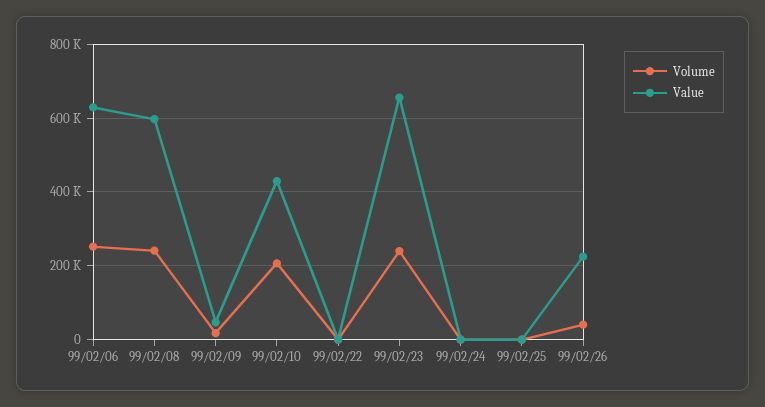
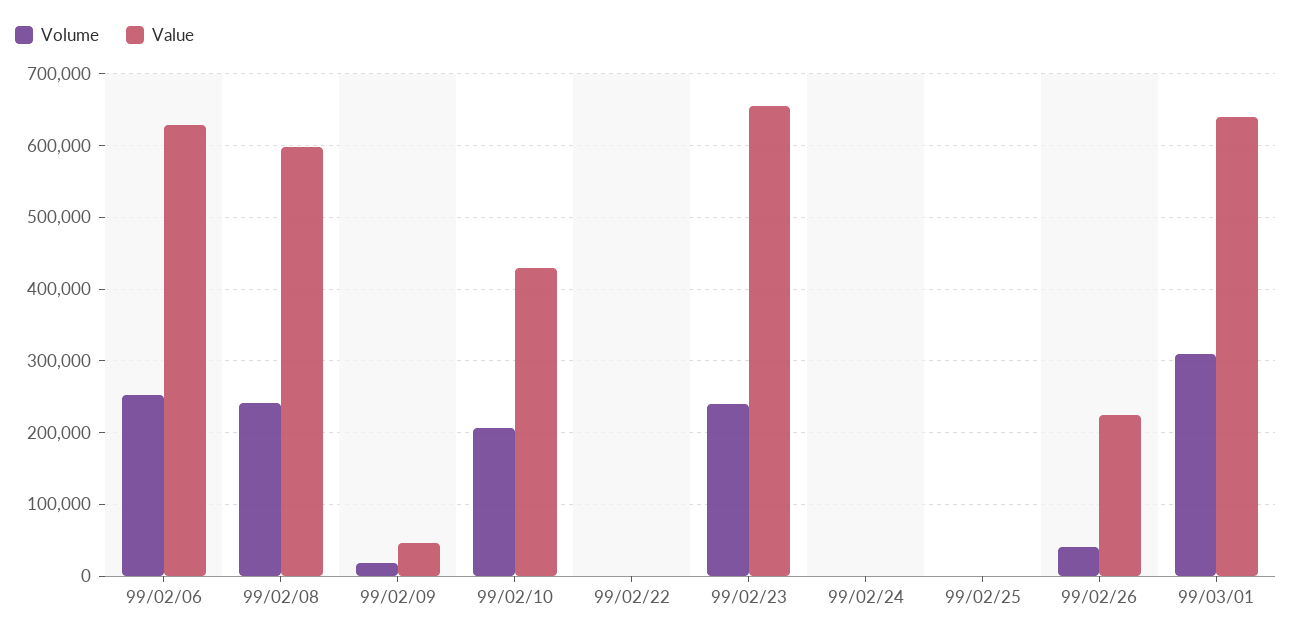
Volume, 99/03/01: none -> 310000
Value, 99/03/01: none -> 640000

